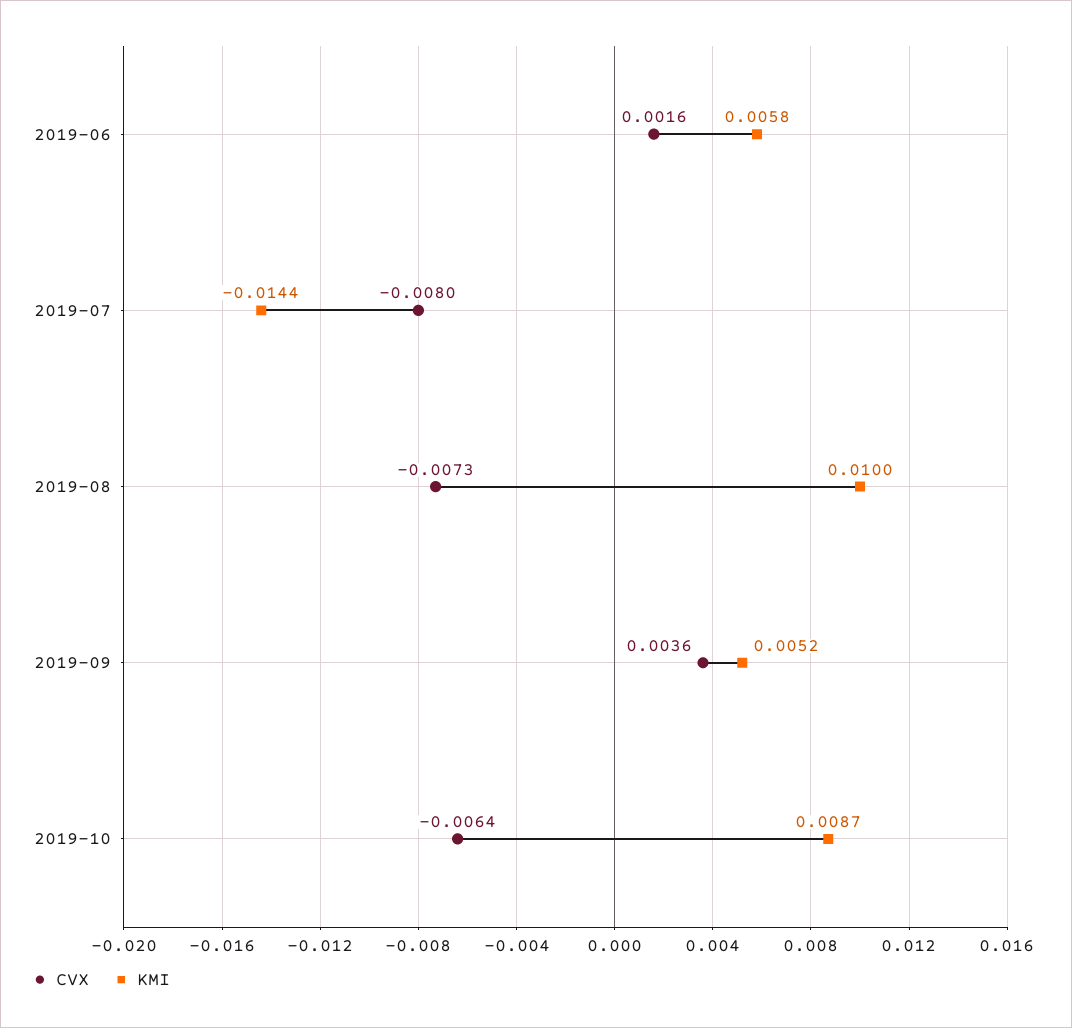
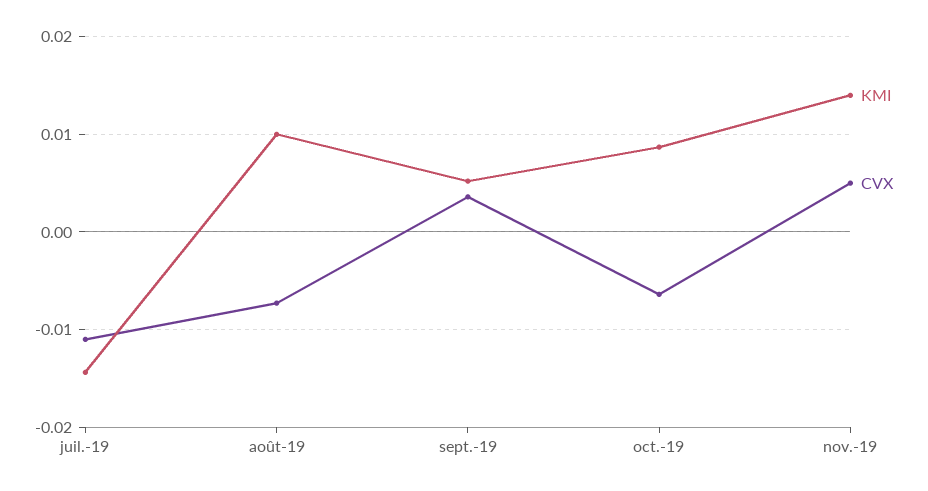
CVX, 2019-06: 0.0016 -> none
KMI, 2019-06: 0.0058 -> none
CVX, 2019-07: -0.008 -> -0.011
KMI, nov.-19: none -> 0.014
CVX, nov.-19: none -> 0.005

